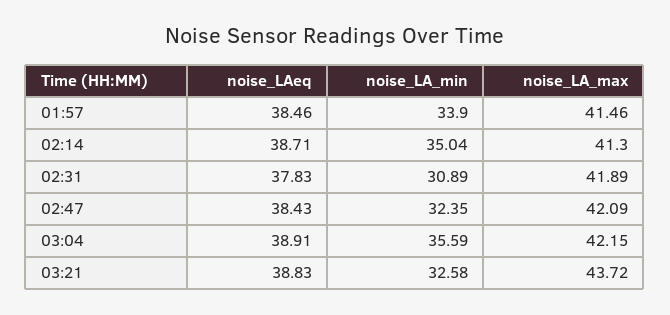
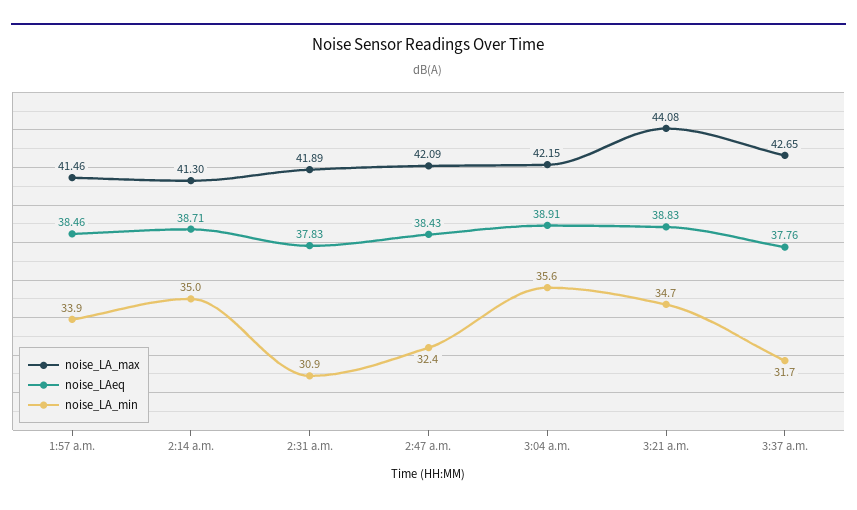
noise_LA_min, 03:21: 32.58 -> 34.7
noise_LA_max, 03:21: 43.72 -> 44.08
noise_LA_max, 3:37 a.m.: none -> 42.65
noise_LAeq, 3:37 a.m.: none -> 37.76
noise_LA_min, 3:37 a.m.: none -> 31.7

